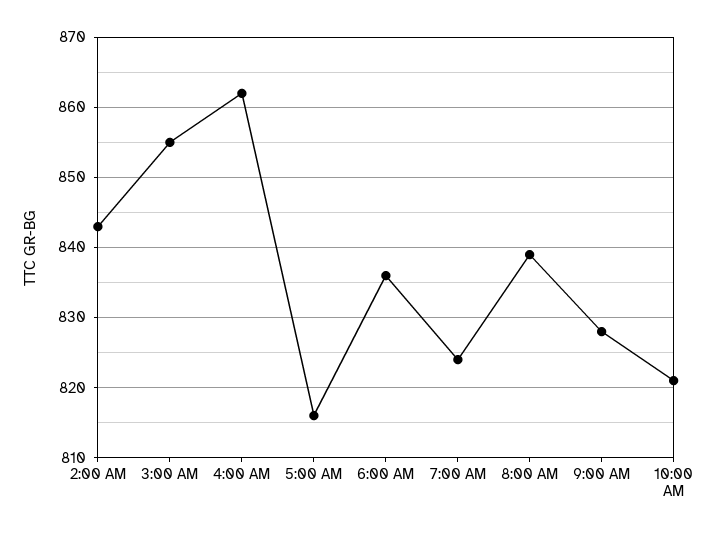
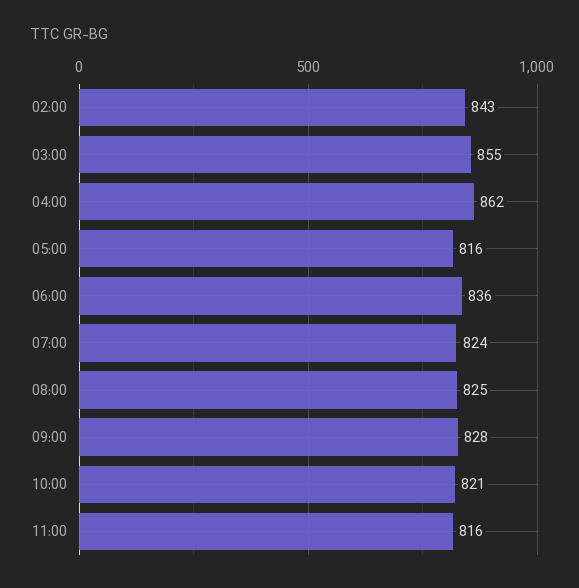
8:00 AM: 839 -> 825
11:00: none -> 816

